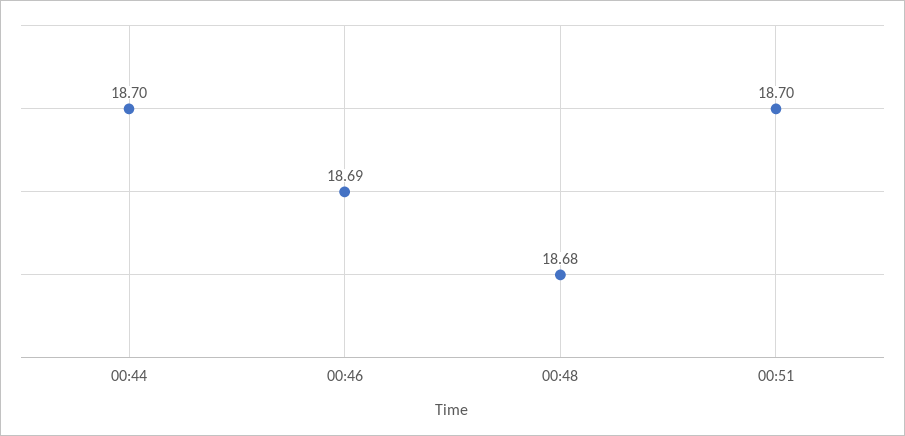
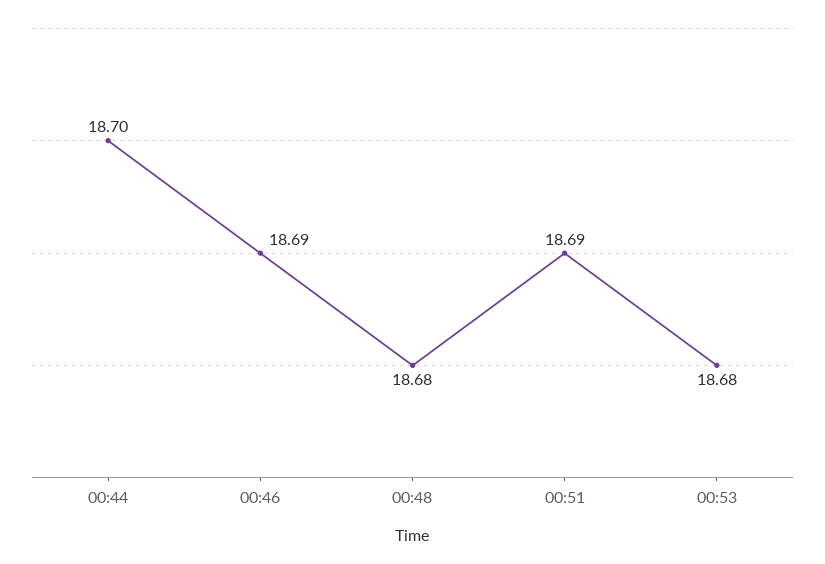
00:51: 18.7 -> 18.69
00:53: none -> 18.68

